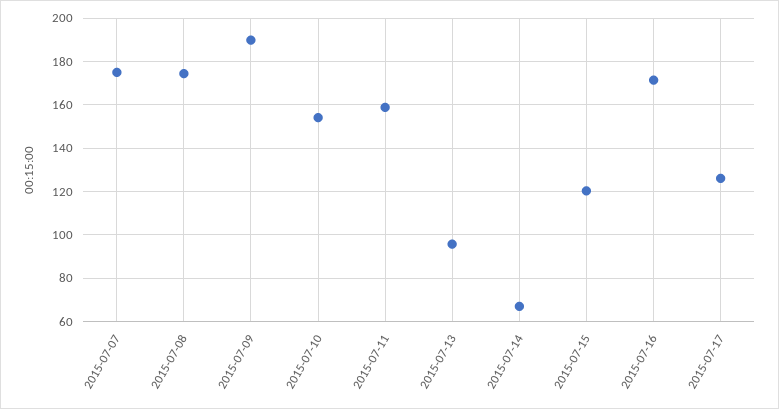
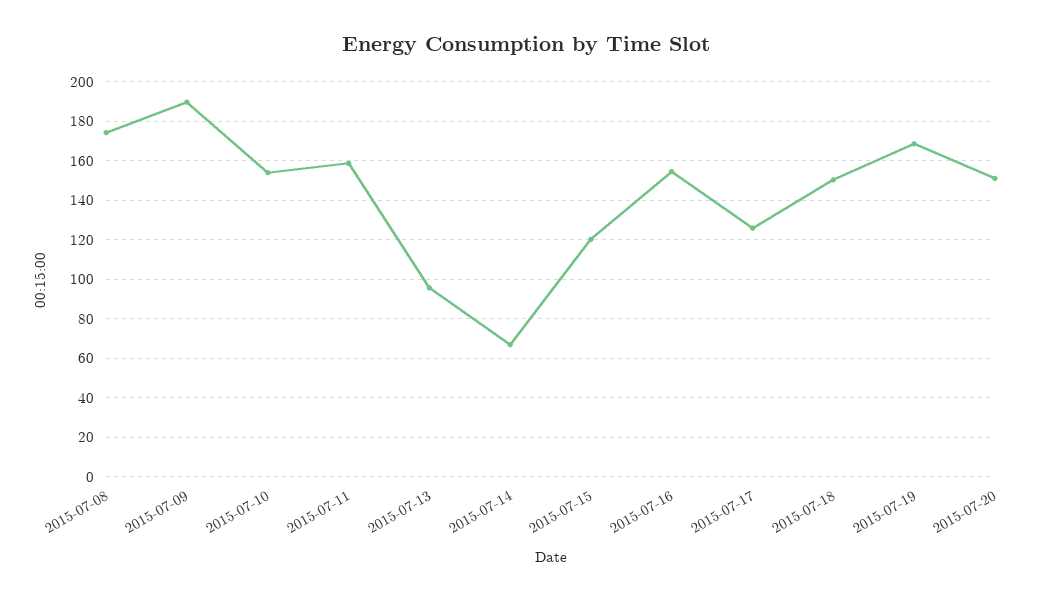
2015-07-07: 175 -> none
2015-07-16: 170 -> 155
2015-07-18: none -> 150
2015-07-19: none -> 170
2015-07-20: none -> 150

